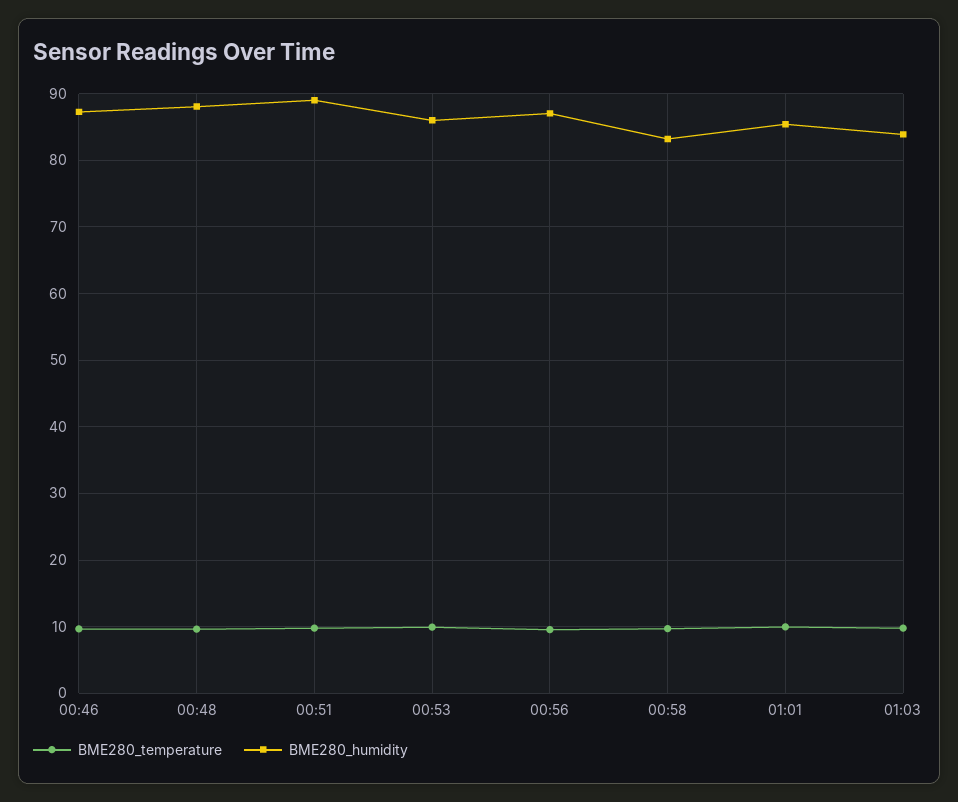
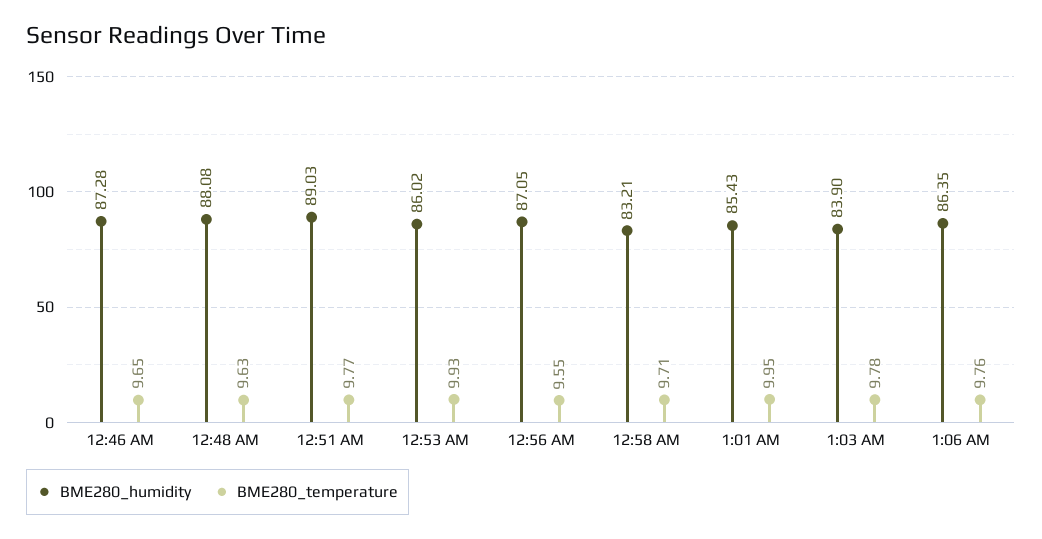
BME280_humidity, 1:06 AM: none -> 86.35
BME280_temperature, 1:06 AM: none -> 9.76

